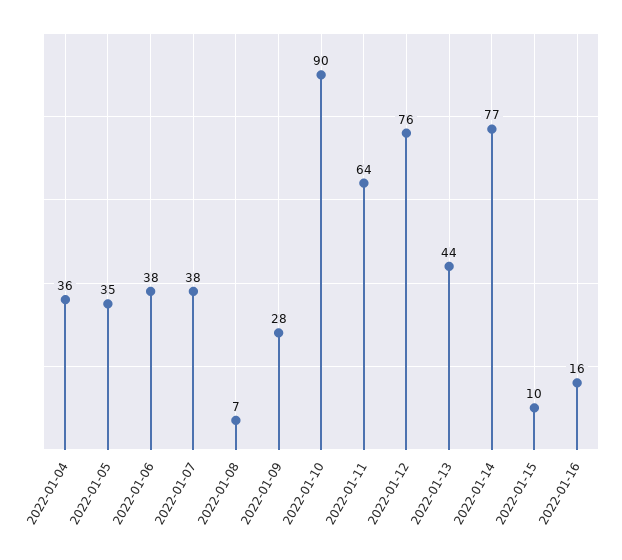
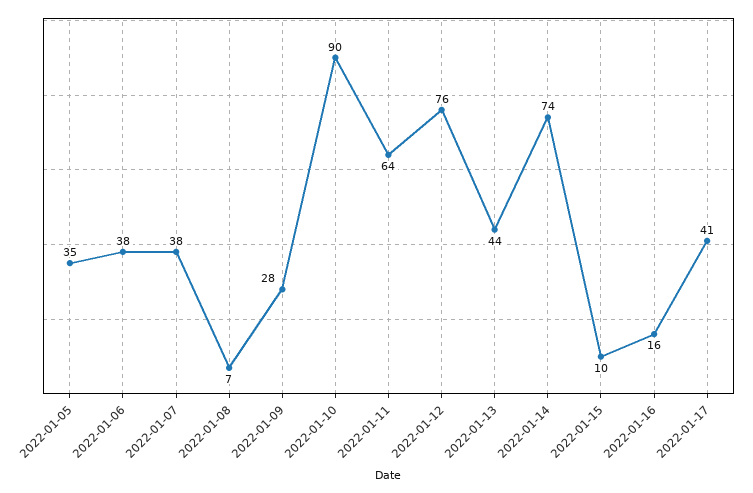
2022-01-04: 36 -> none
2022-01-14: 77 -> 74
2022-01-17: none -> 41

